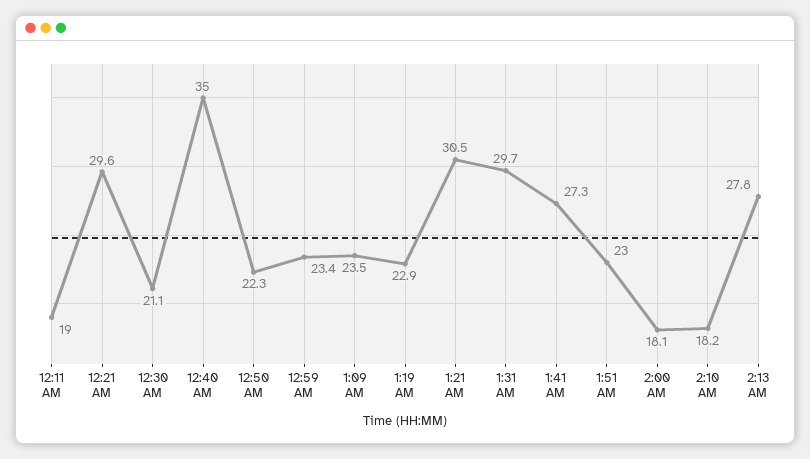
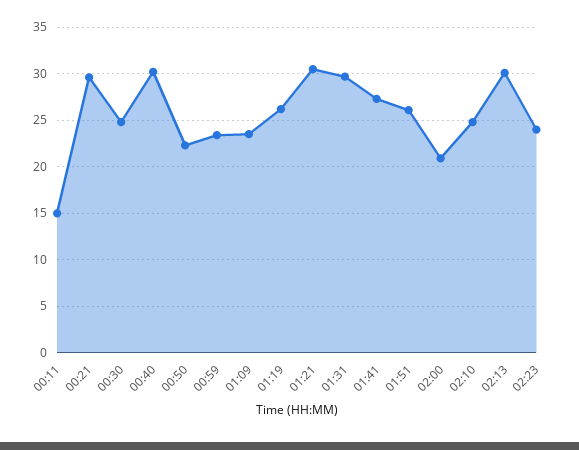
12:11 AM: 19 -> 15
12:30 AM: 21.1 -> 25
12:40 AM: 35 -> 30
1:19 AM: 22.9 -> 26
1:51 AM: 23 -> 26
2:00 AM: 18.1 -> 21
2:10 AM: 18.2 -> 25
2:13 AM: 27.8 -> 30
02:23: none -> 24

